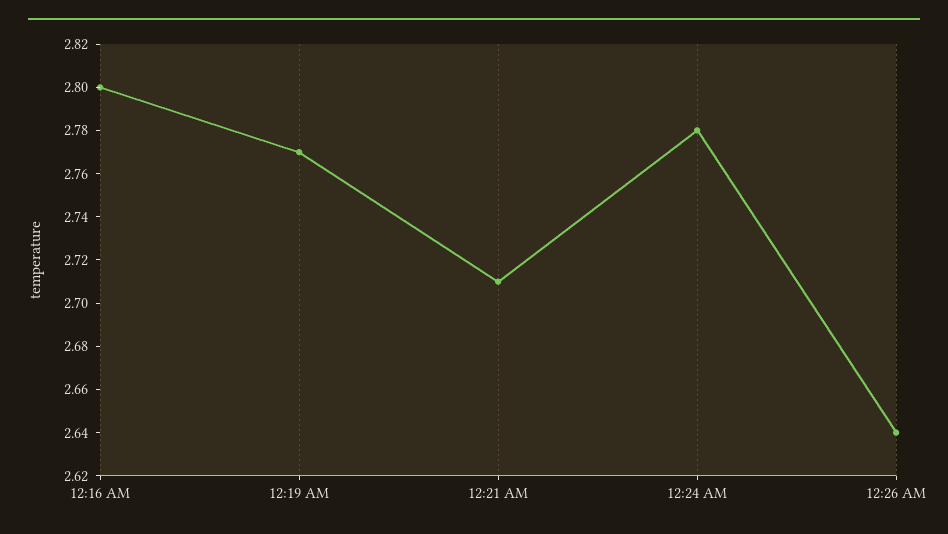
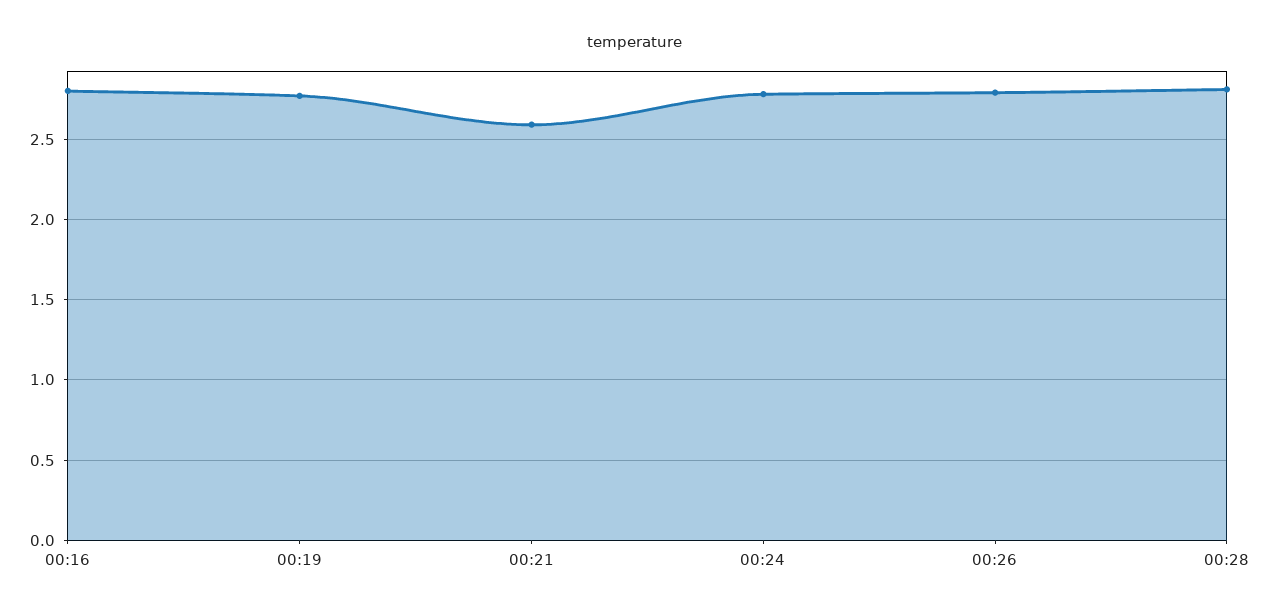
12:21 AM: 2.71 -> 2.6
12:26 AM: 2.64 -> 2.8
00:28: none -> 2.8

